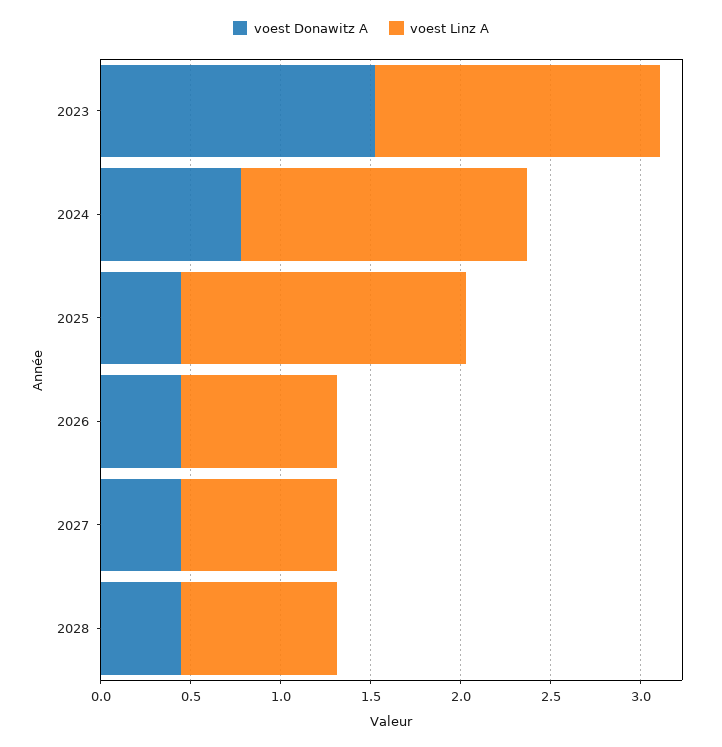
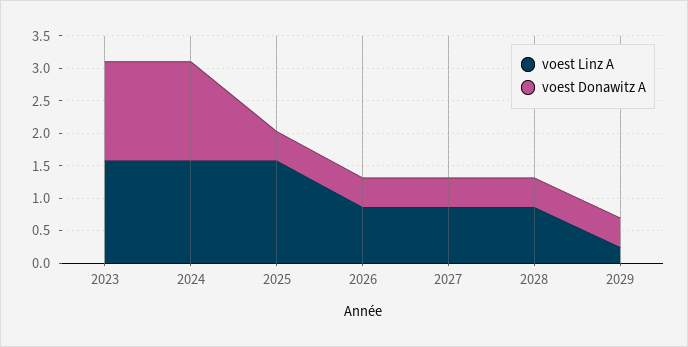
voest Donawitz A, 2024: 0.8 -> 1.5
voest Linz A, 2029: none -> 0.25
voest Donawitz A, 2029: none -> 0.5

